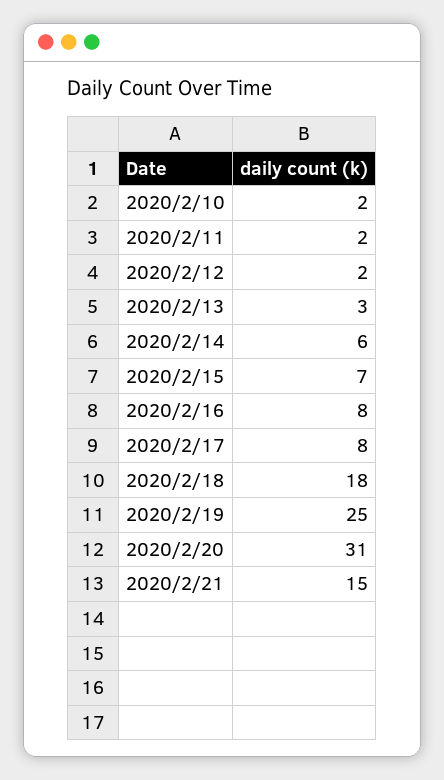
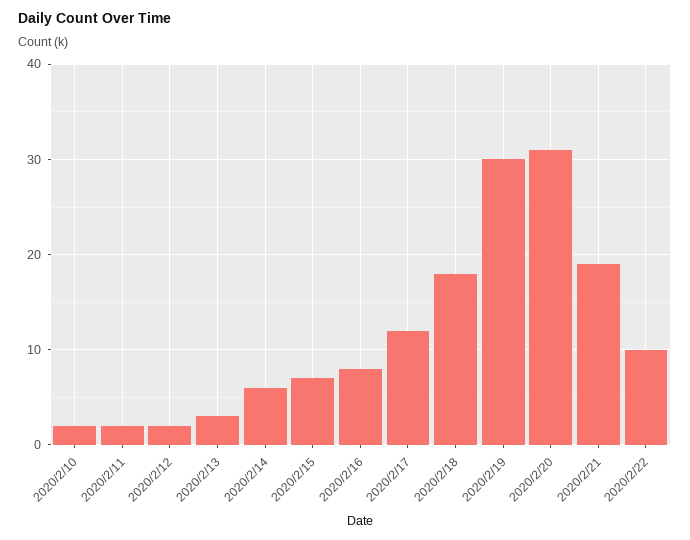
2020/2/17: 8 -> 12
2020/2/19: 25 -> 30
2020/2/21: 15 -> 19
2020/2/22: none -> 10

